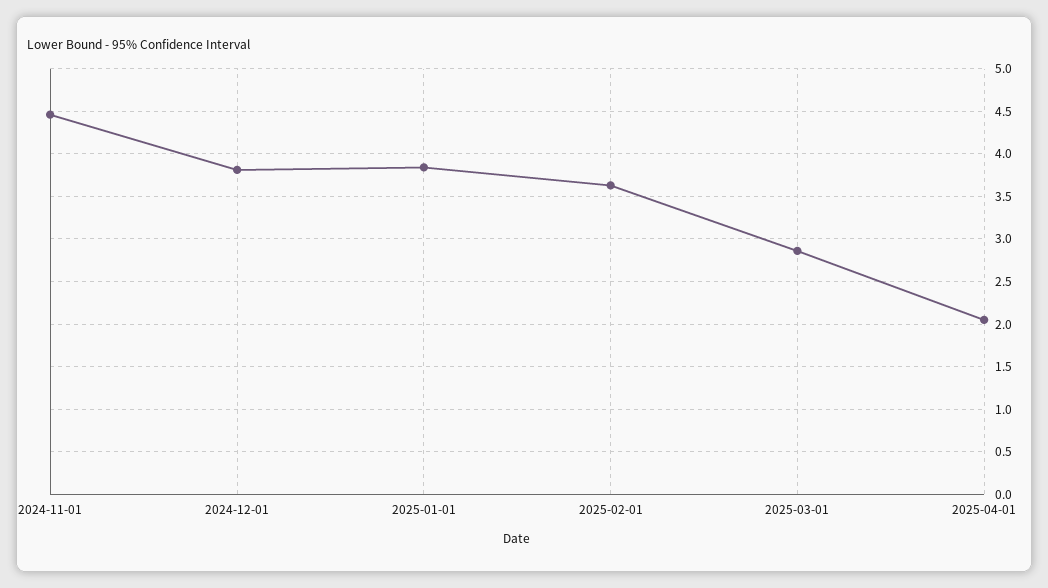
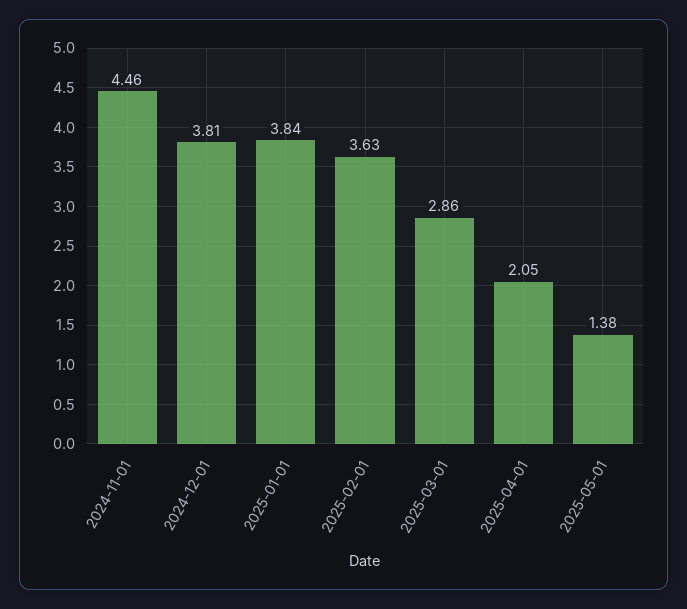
2025-05-01: none -> 1.38

